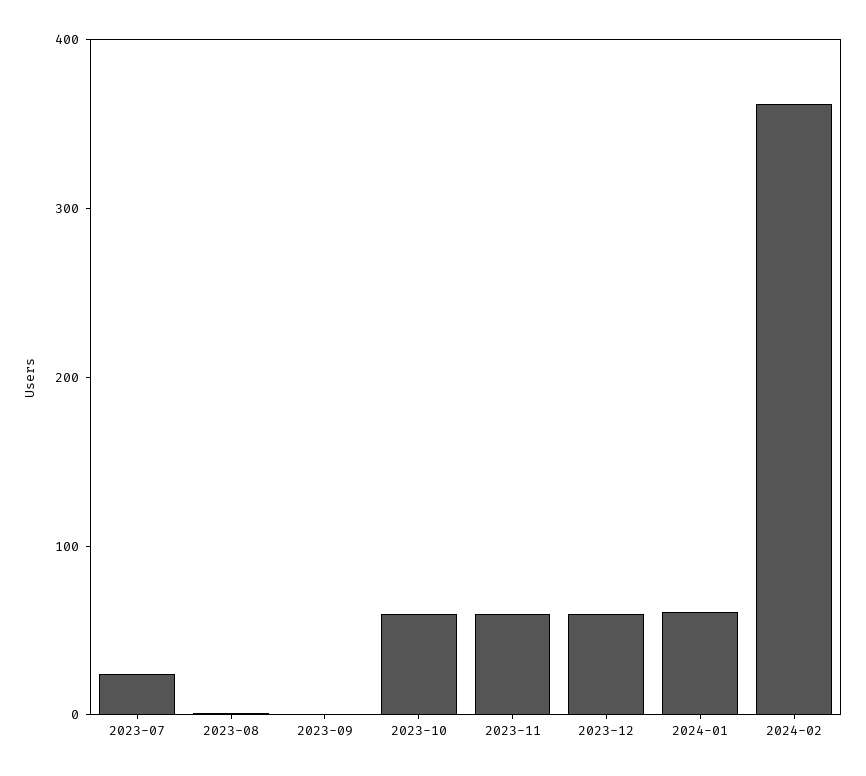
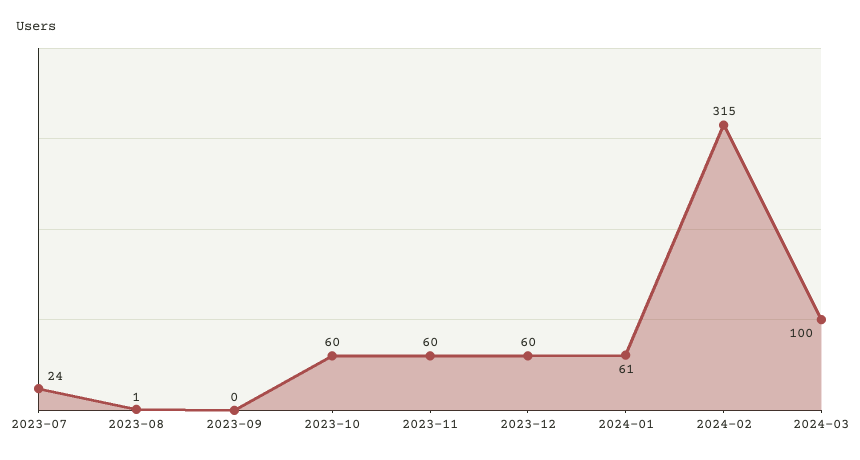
2024-02: 360 -> 315
2024-03: none -> 100

